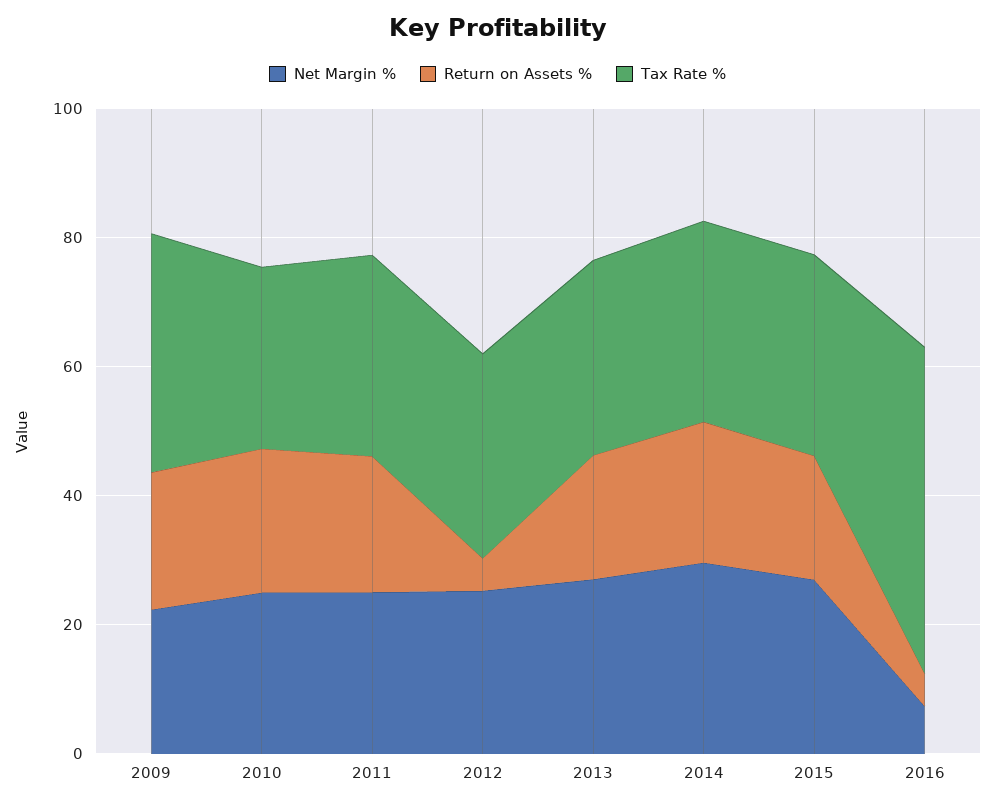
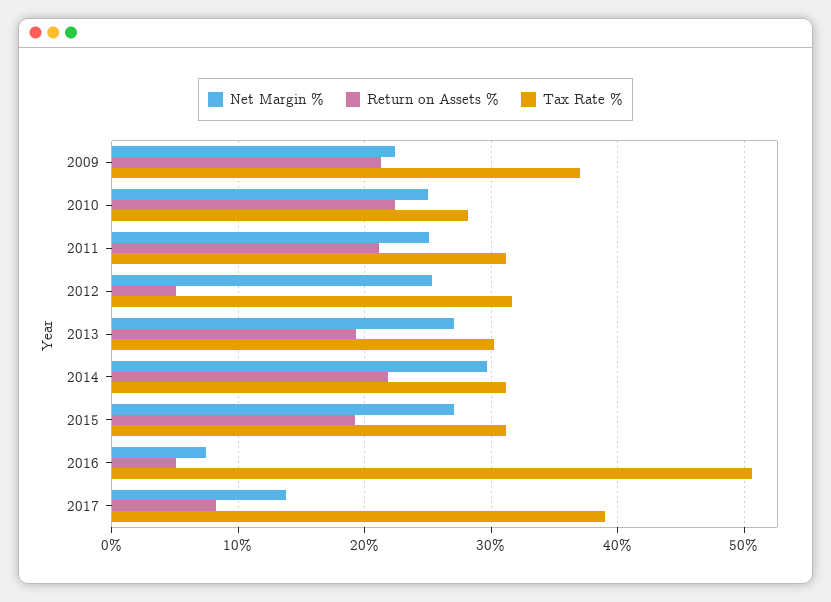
Net Margin %, 2017: none -> 14
Return on Assets %, 2017: none -> 8
Tax Rate %, 2017: none -> 39

